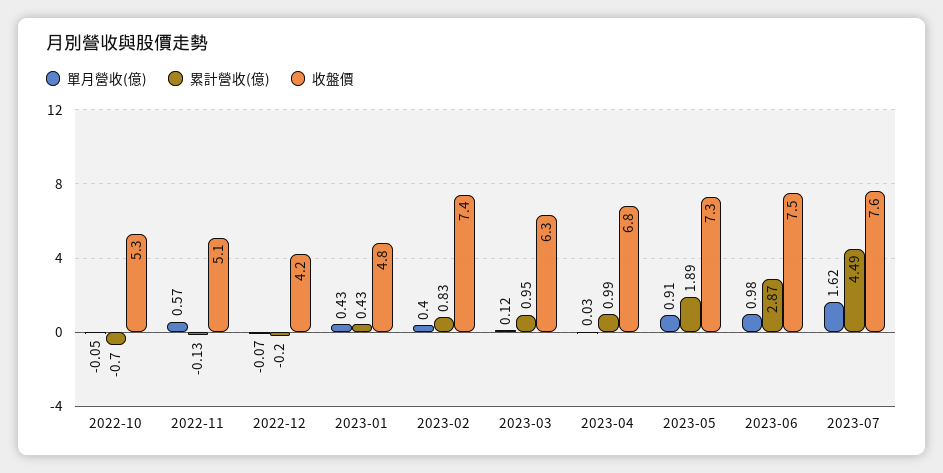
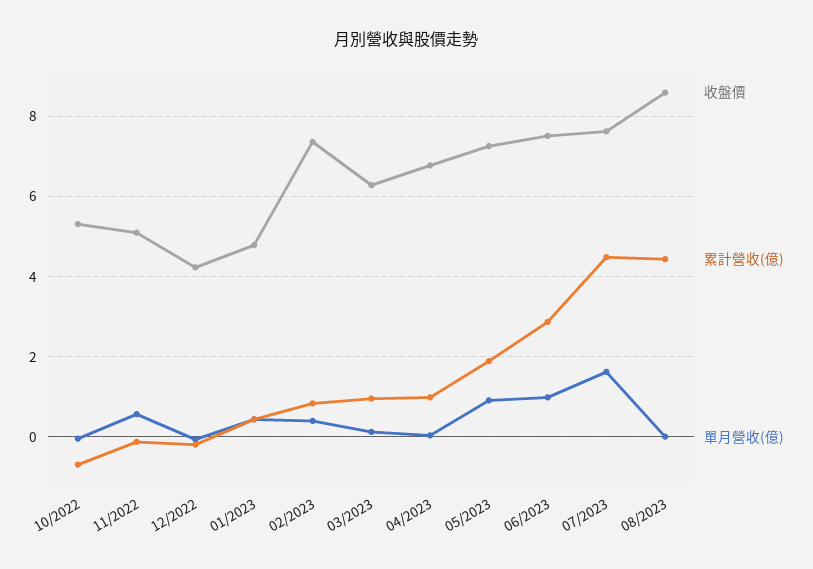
收盤價, 08/2023: none -> 8.6
累計營收(億), 08/2023: none -> 4.4
單月營收(億), 08/2023: none -> 0

